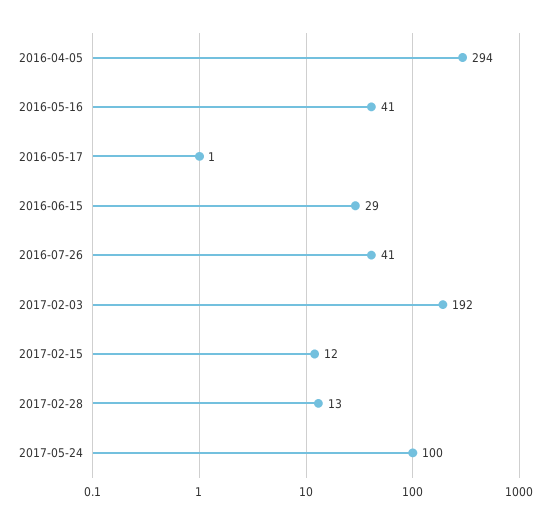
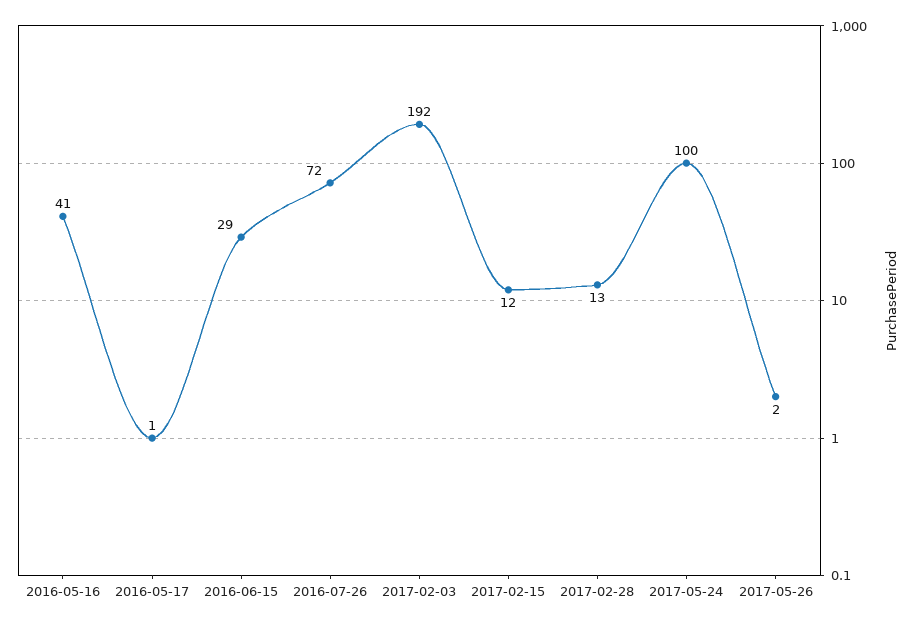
2016-04-05: 294 -> none
2016-07-26: 41 -> 72
2017-05-26: none -> 2

